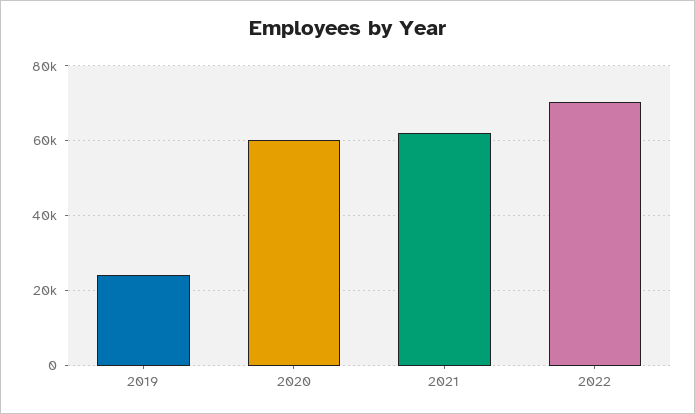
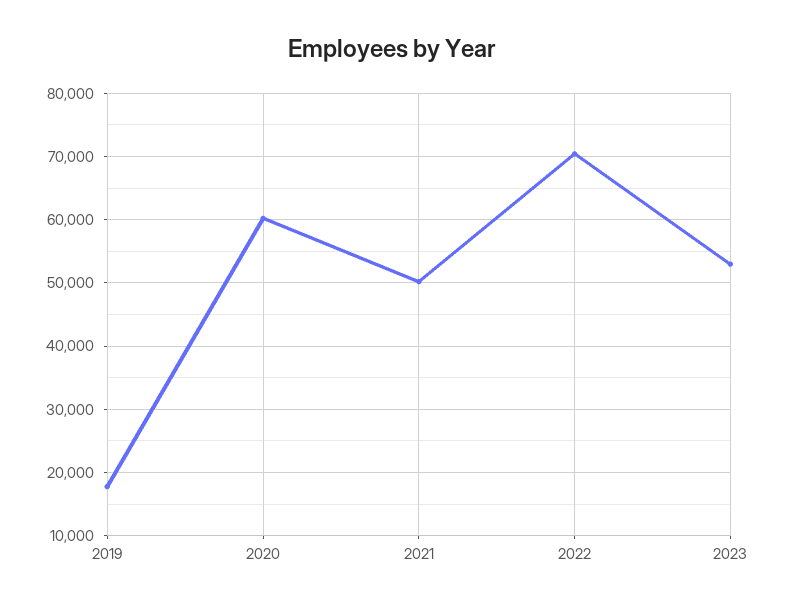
2019: 24000 -> 18000
2021: 62000 -> 50000
2023: none -> 53000

